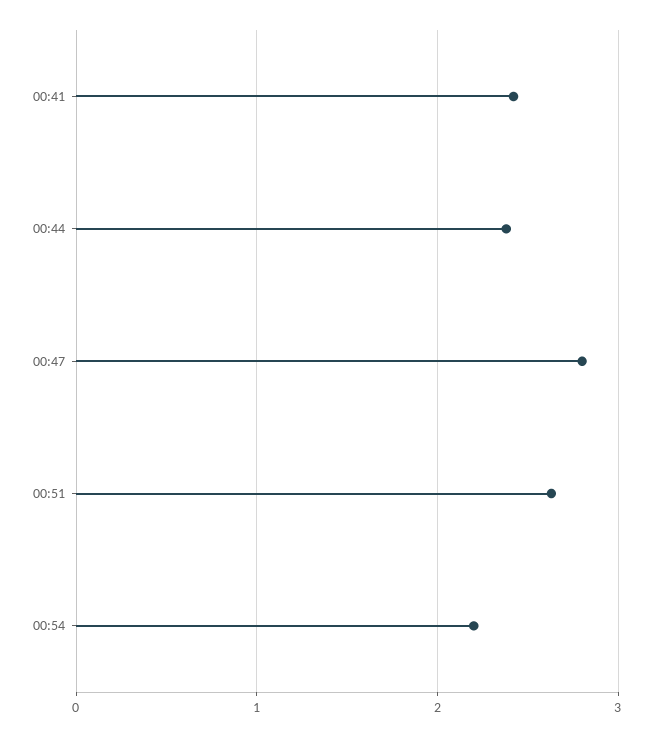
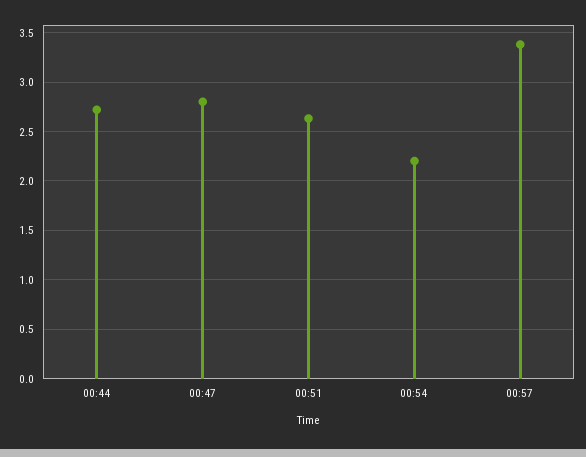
00:41: 2.4 -> none
00:44: 2.4 -> 2.7
00:57: none -> 3.4

